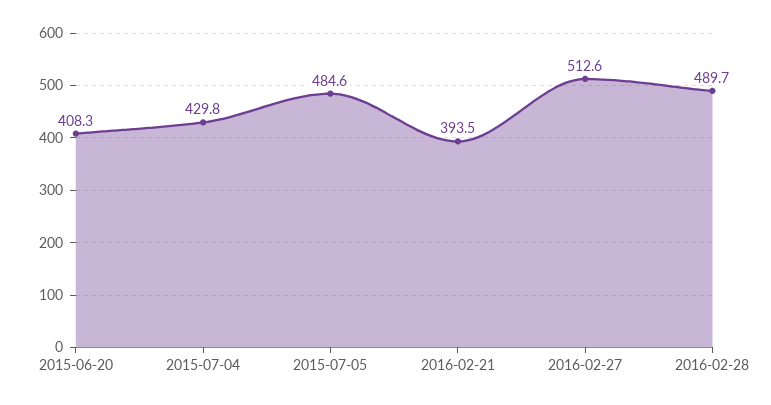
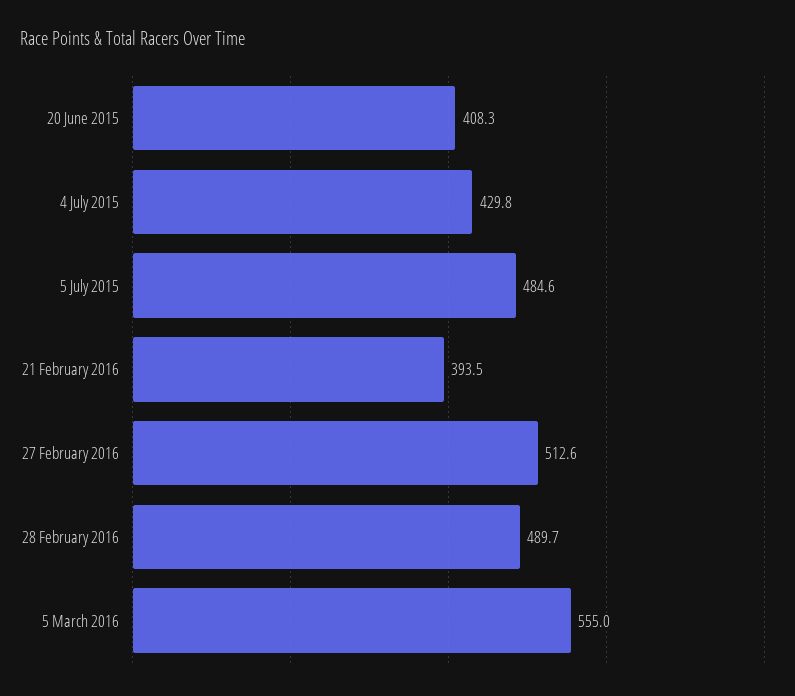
5 March 2016: none -> 555

